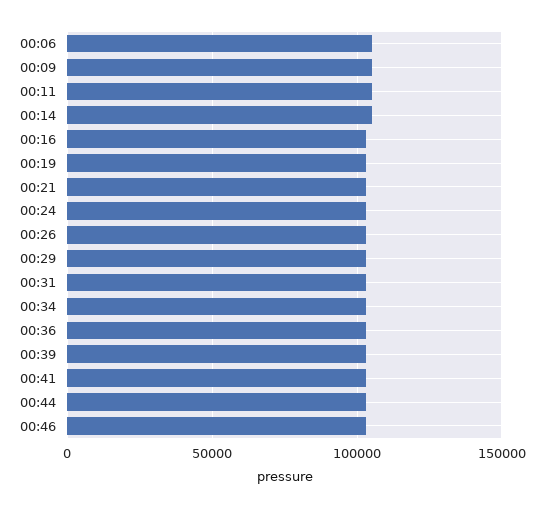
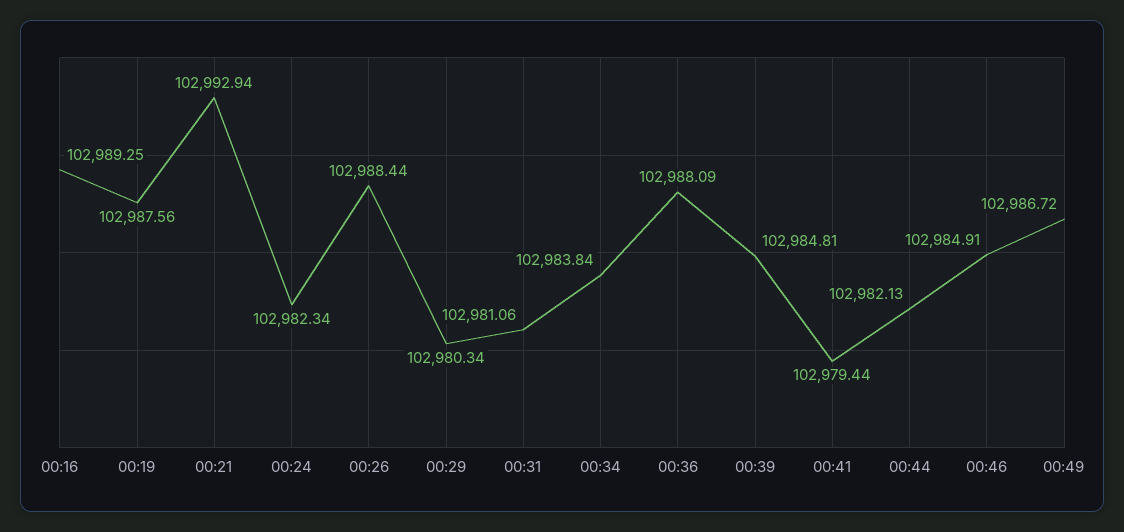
00:06: 105000 -> none
00:09: 105000 -> none
00:11: 105000 -> none
00:14: 105000 -> none
00:49: none -> 102986.72

